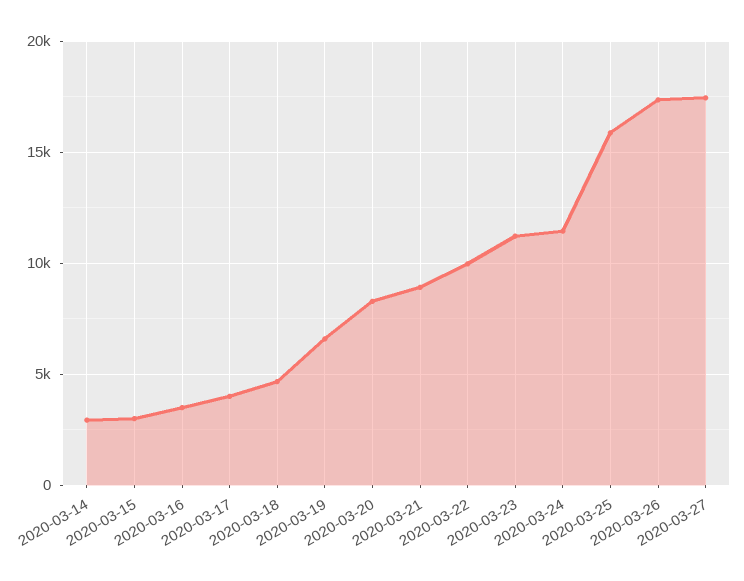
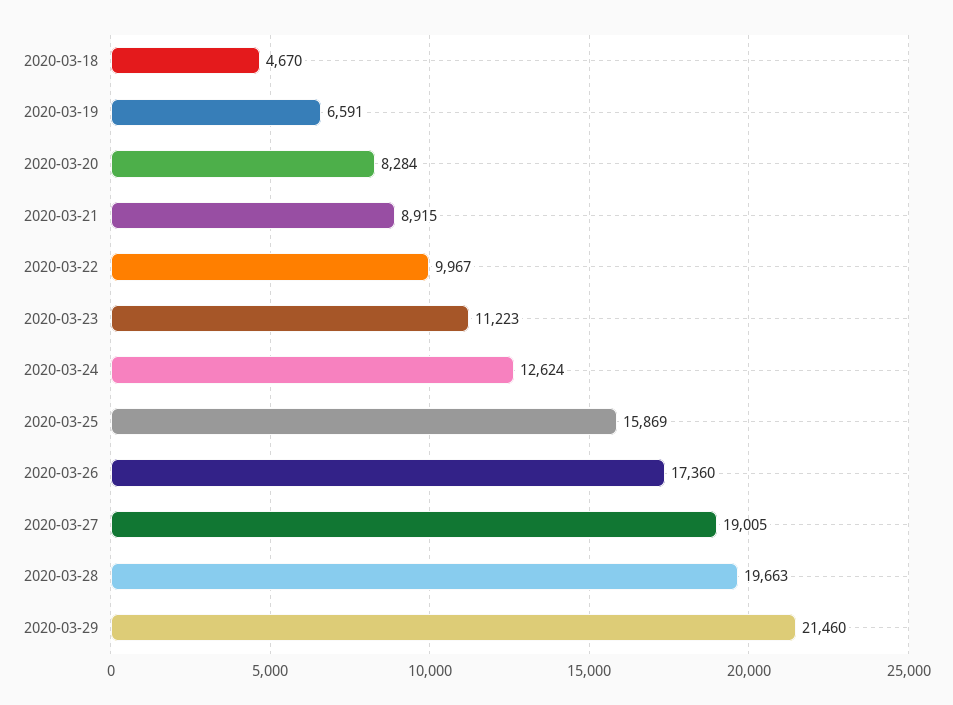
2020-03-14: 3000 -> none
2020-03-15: 3000 -> none
2020-03-16: 3500 -> none
2020-03-17: 4000 -> none
2020-03-24: 11500 -> 12624
2020-03-27: 17500 -> 19005
2020-03-28: none -> 19663
2020-03-29: none -> 21460

